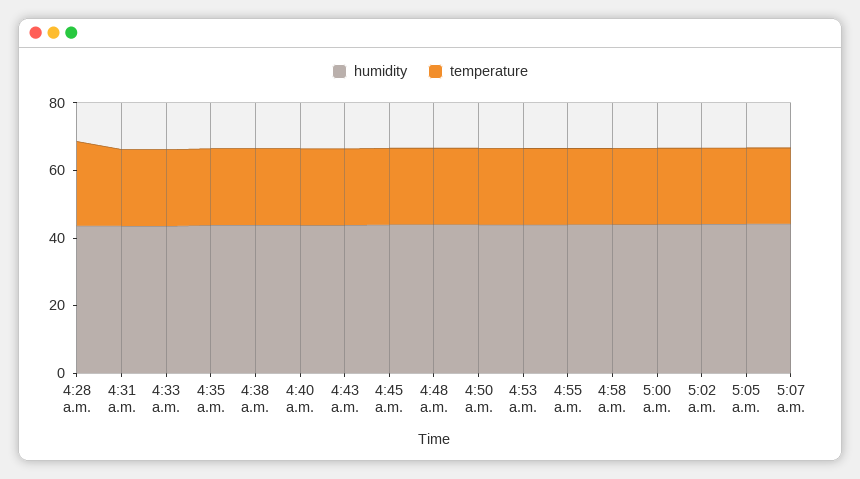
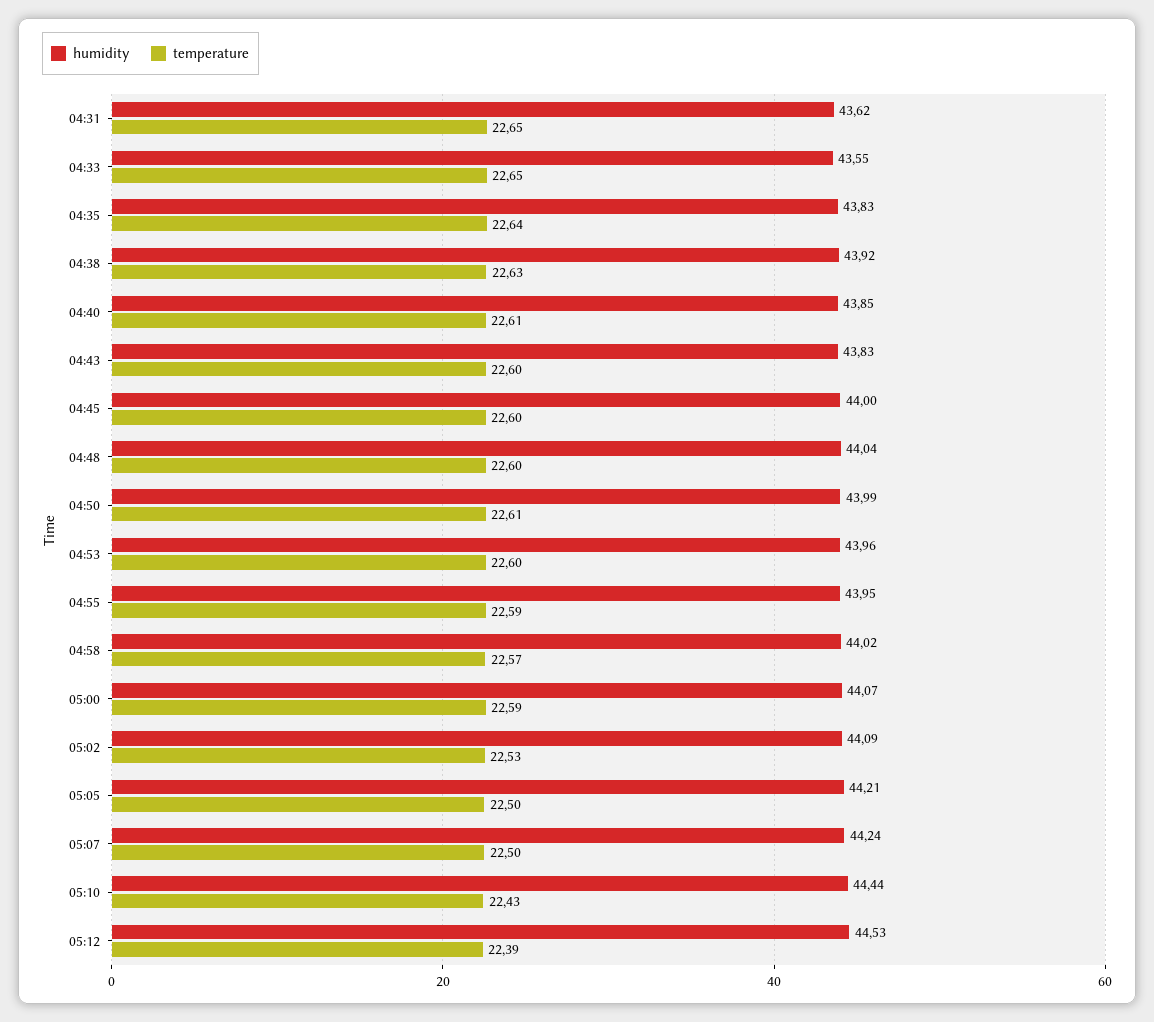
humidity, 4:28 a.m.: 45 -> none
temperature, 4:28 a.m.: 25 -> none
humidity, 05:10: none -> 44.44
temperature, 05:10: none -> 22.43
humidity, 05:12: none -> 44.53
temperature, 05:12: none -> 22.39

